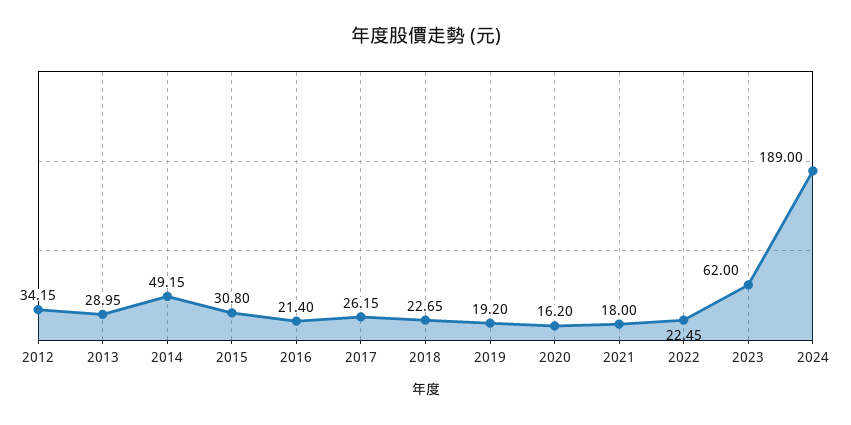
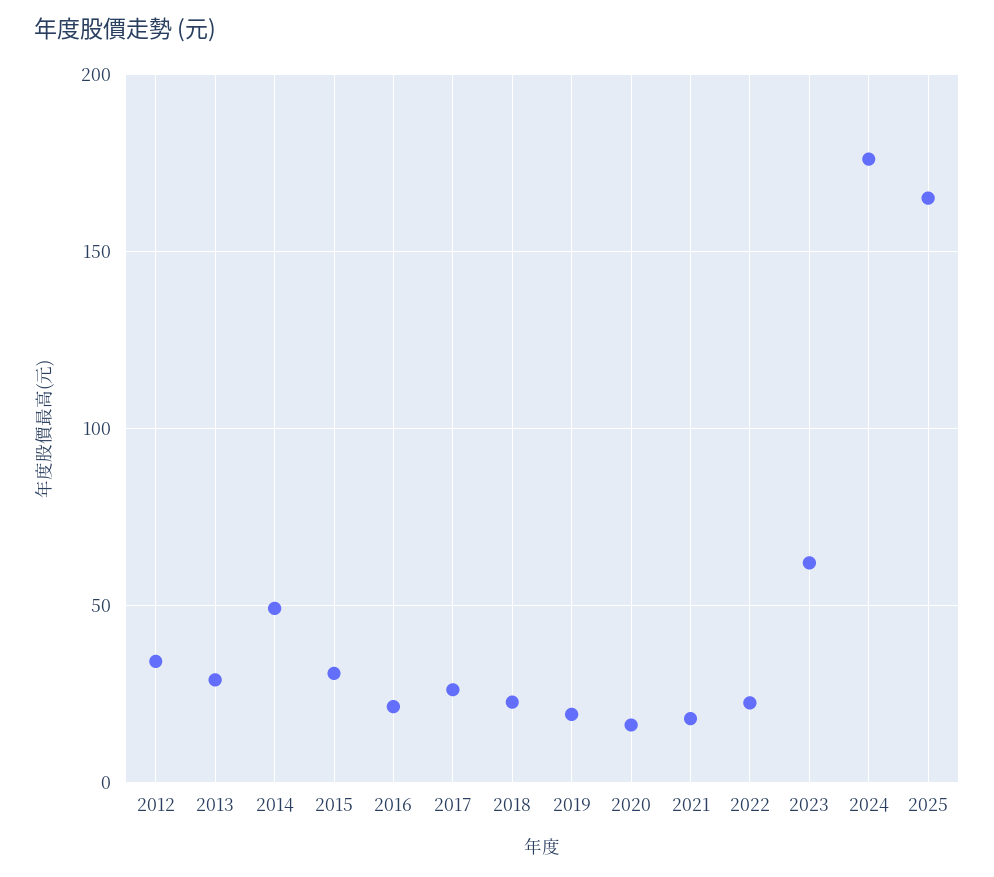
2024: 189 -> 175
2025: none -> 165

